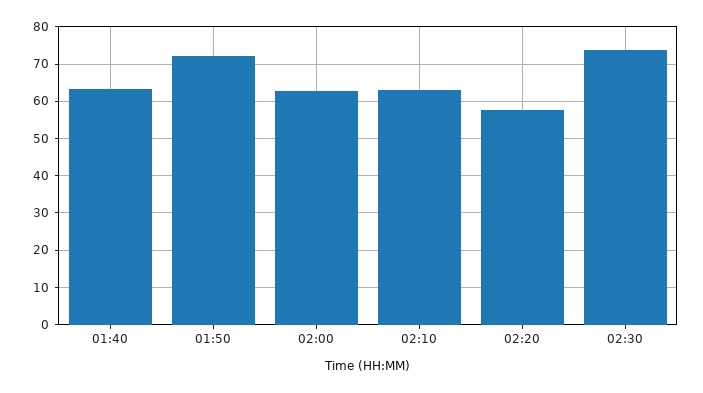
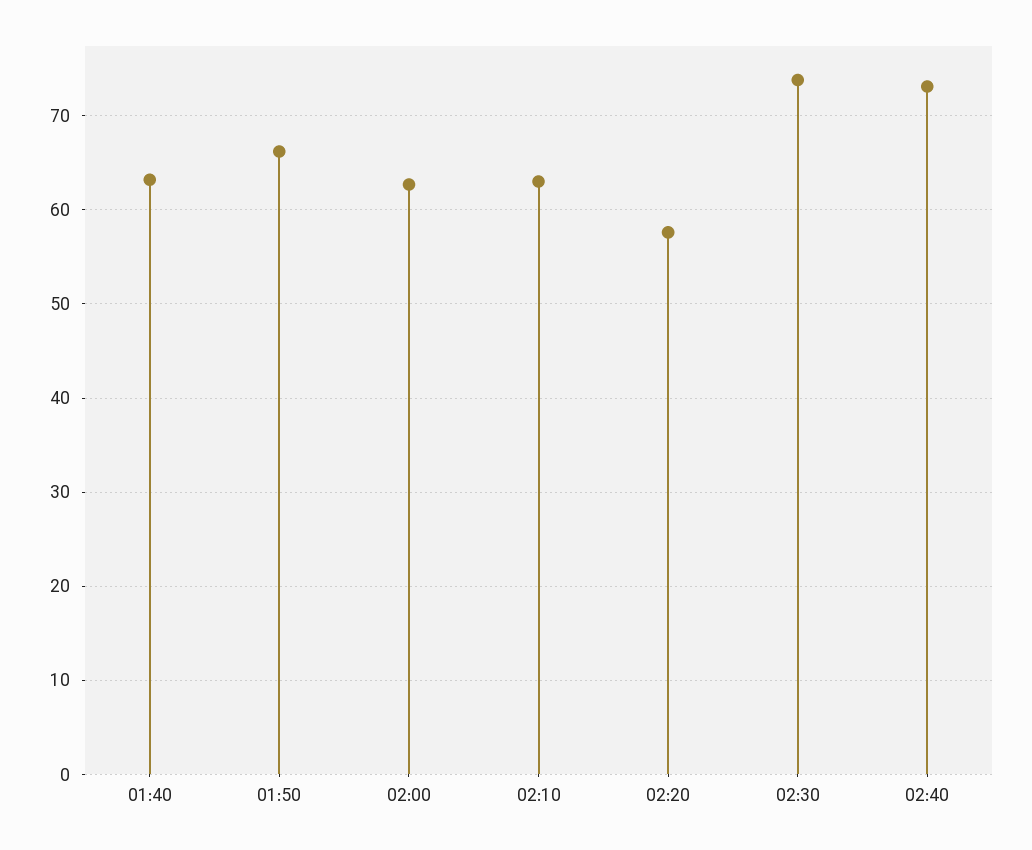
01:50: 72 -> 66
02:40: none -> 73

